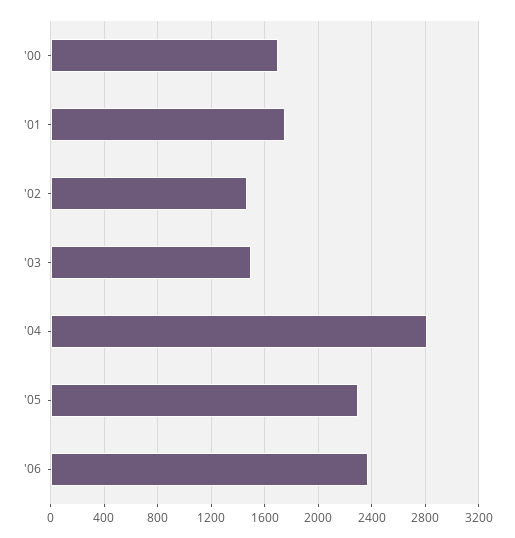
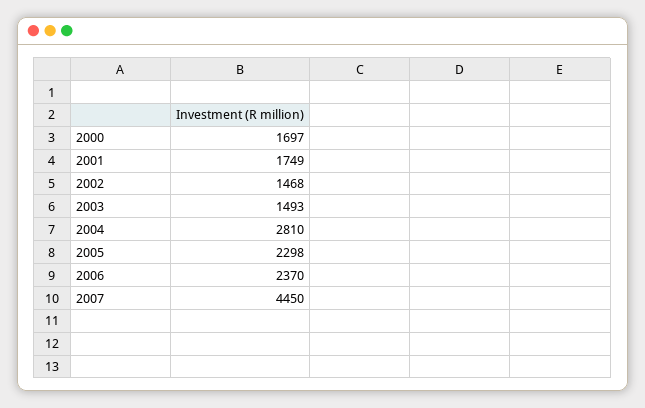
2007: none -> 4450

